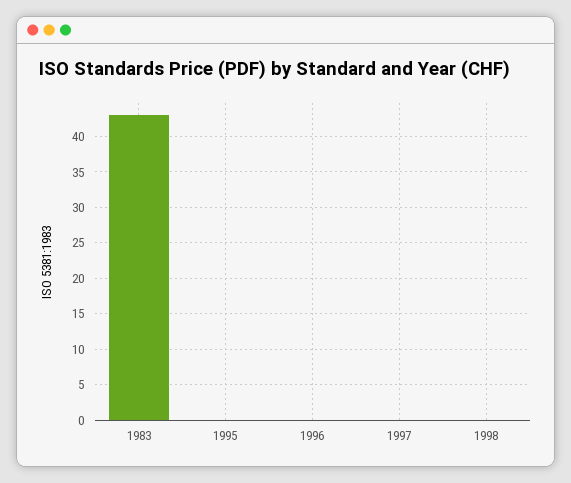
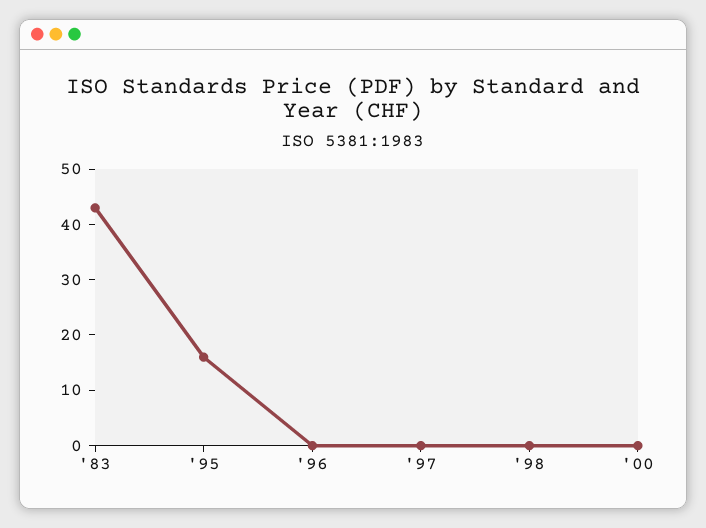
1995: 0 -> 15
'00: none -> 0

